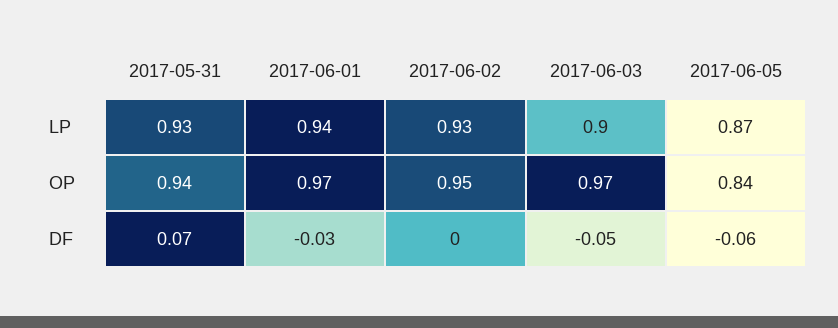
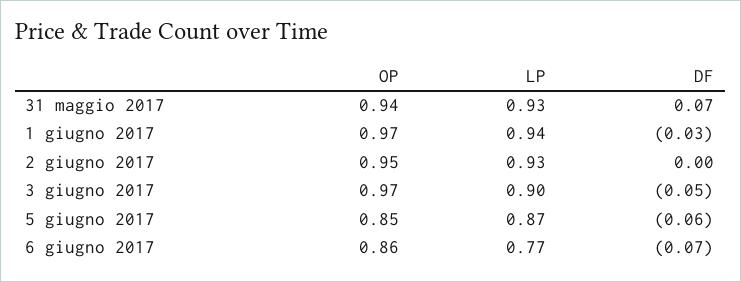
2017-06-05, OP: 0.84 -> 0.85
6 giugno 2017, OP: none -> 0.86
6 giugno 2017, LP: none -> 0.77
6 giugno 2017, DF: none -> -0.07

